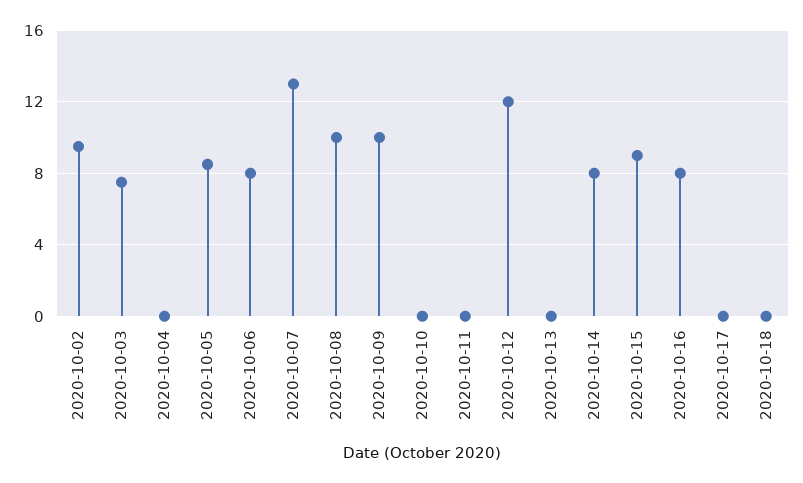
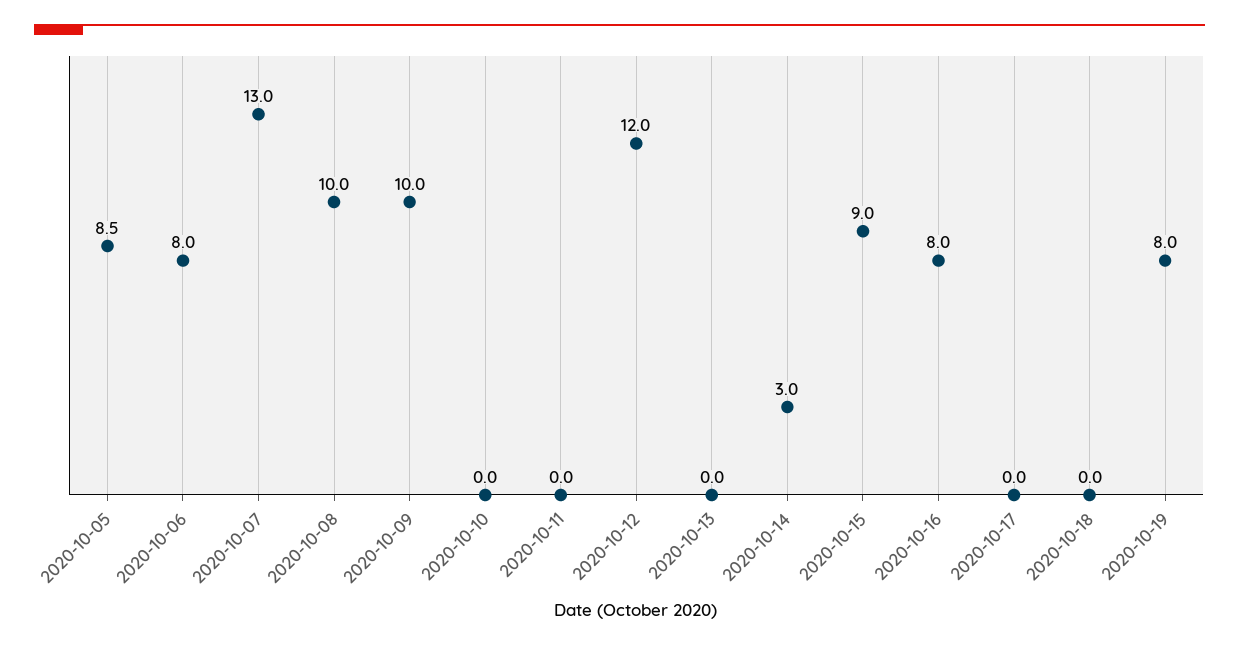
2020-10-02: 9.5 -> none
2020-10-03: 7.5 -> none
2020-10-04: 0 -> none
2020-10-14: 8 -> 3
2020-10-19: none -> 8

